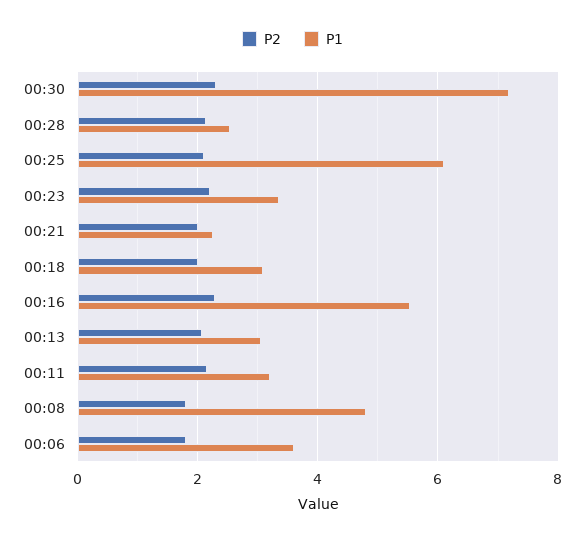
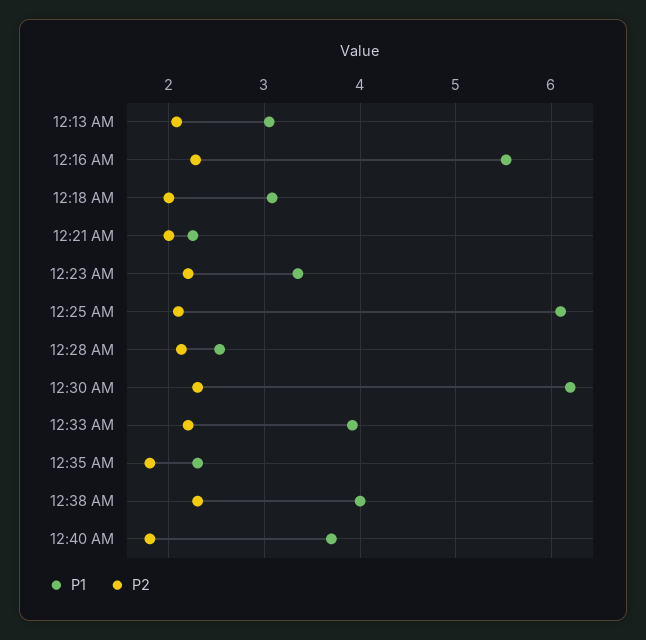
P1, 00:30: 7.2 -> 6.2
P2, 00:11: 2.2 -> none
P1, 00:11: 3.2 -> none
P2, 00:08: 1.8 -> none
P1, 00:08: 4.8 -> none
P2, 00:06: 1.8 -> none
P1, 00:06: 3.6 -> none
P1, 12:33 AM: none -> 3.9
P2, 12:33 AM: none -> 2.2
P1, 12:35 AM: none -> 2.3
P2, 12:35 AM: none -> 1.8
P1, 12:38 AM: none -> 4
P2, 12:38 AM: none -> 2.3
P1, 12:40 AM: none -> 3.7
P2, 12:40 AM: none -> 1.8

